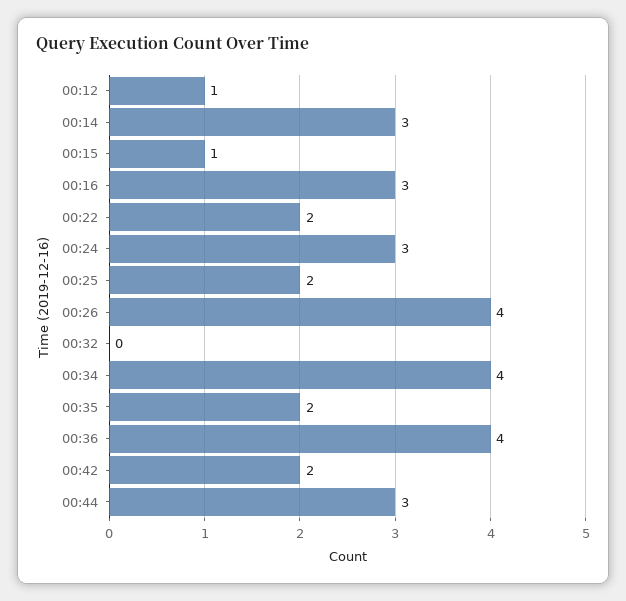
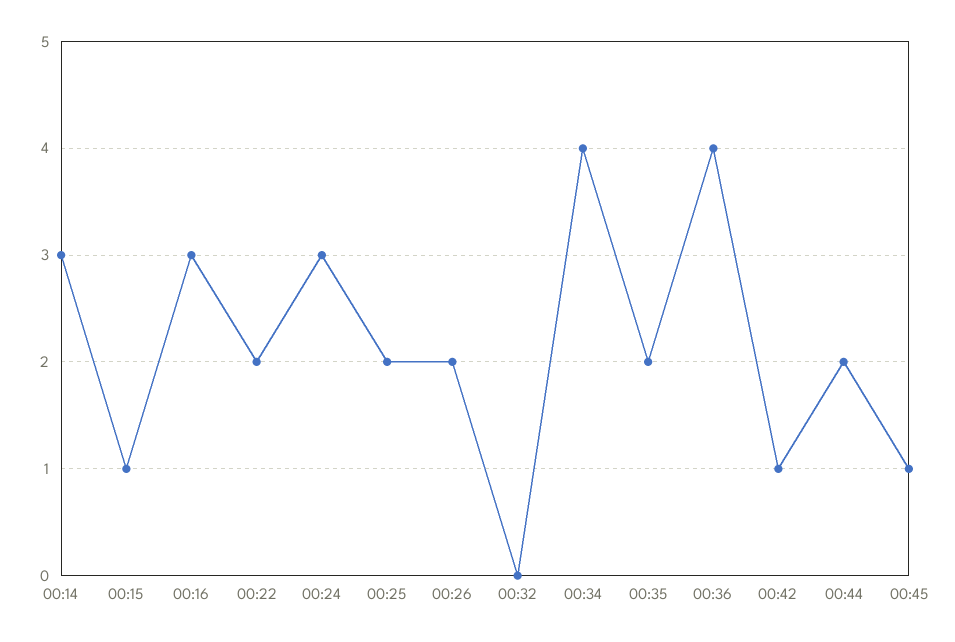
00:12: 1 -> none
00:26: 4 -> 2
00:42: 2 -> 1
00:44: 3 -> 2
00:45: none -> 1

